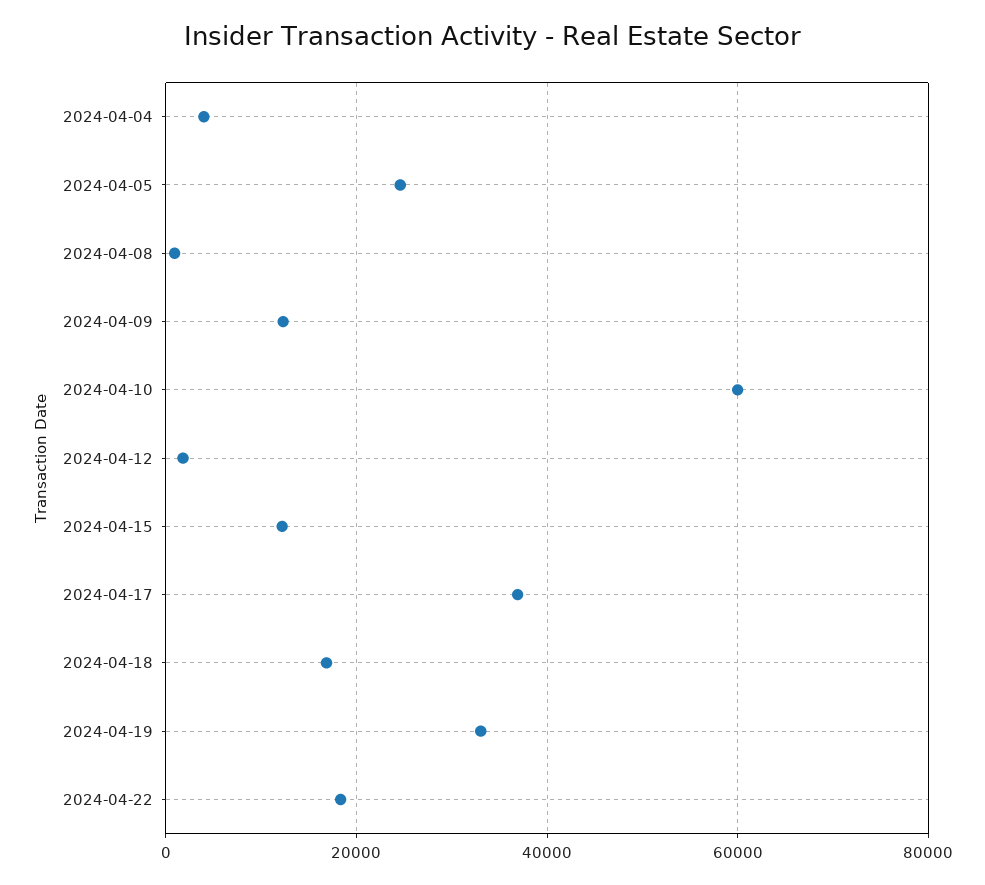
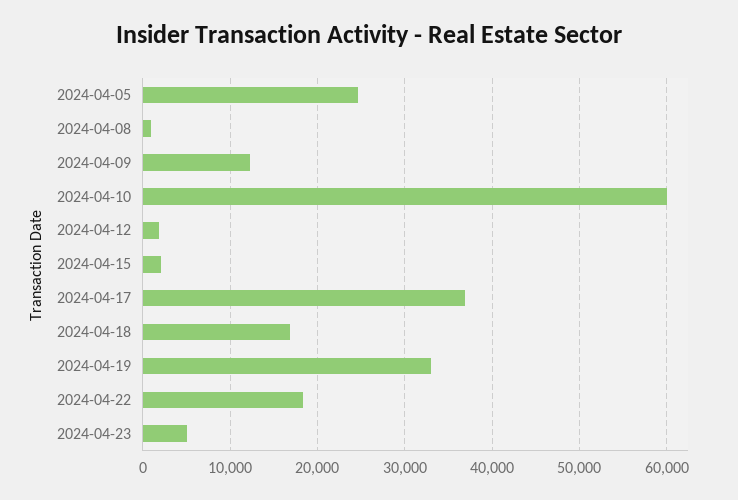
2024-04-04: 4000 -> none
2024-04-15: 12000 -> 2000
2024-04-23: none -> 5000

